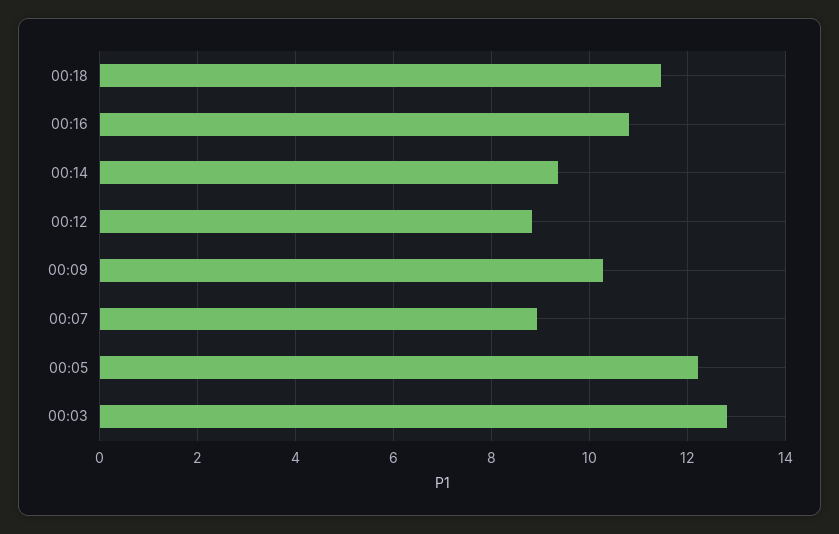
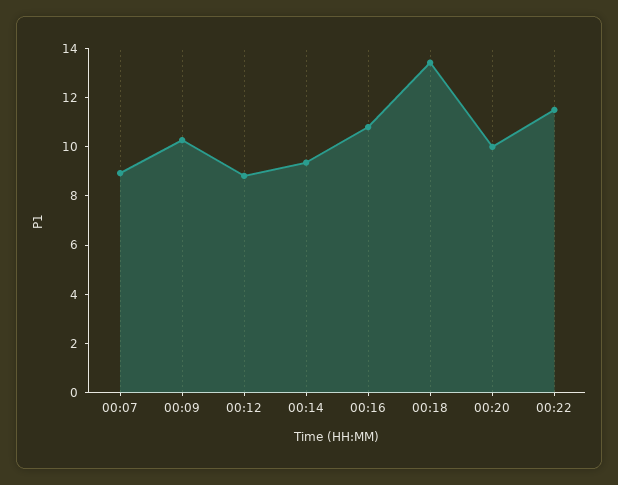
00:18: 11.4 -> 13.5
00:05: 12.2 -> none
00:03: 12.8 -> none
00:20: none -> 10
00:22: none -> 11.5

